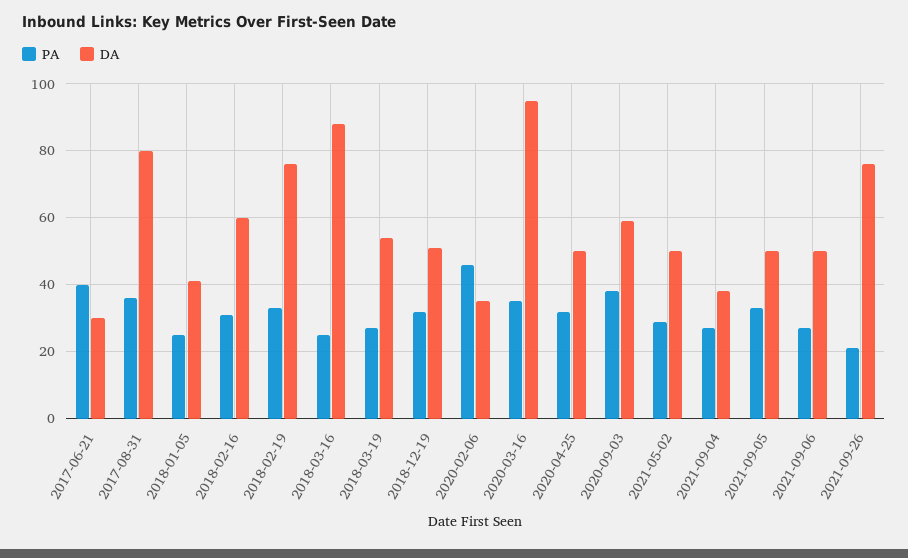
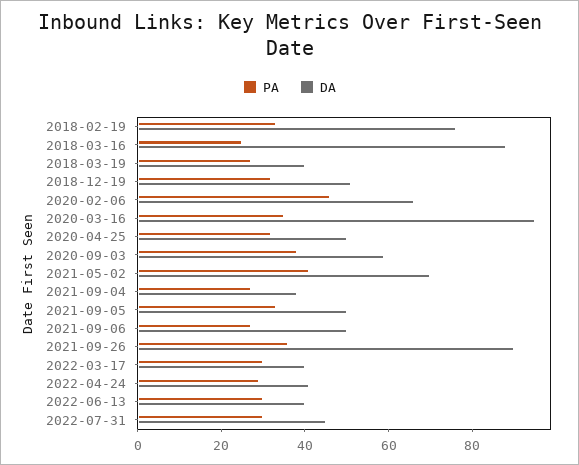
PA, 2017-06-21: 40 -> none
DA, 2017-06-21: 30 -> none
PA, 2017-08-31: 35 -> none
DA, 2017-08-31: 80 -> none
PA, 2018-01-05: 25 -> none
DA, 2018-01-05: 40 -> none
PA, 2018-02-16: 30 -> none
DA, 2018-02-16: 60 -> none
DA, 2018-03-19: 55 -> 40
DA, 2020-02-06: 35 -> 65
PA, 2021-05-02: 30 -> 40
DA, 2021-05-02: 50 -> 70
PA, 2021-09-26: 20 -> 35
DA, 2021-09-26: 75 -> 90
PA, 2022-03-17: none -> 30
DA, 2022-03-17: none -> 40
PA, 2022-04-24: none -> 30
DA, 2022-04-24: none -> 40
PA, 2022-06-13: none -> 30
DA, 2022-06-13: none -> 40
PA, 2022-07-31: none -> 30
DA, 2022-07-31: none -> 45

